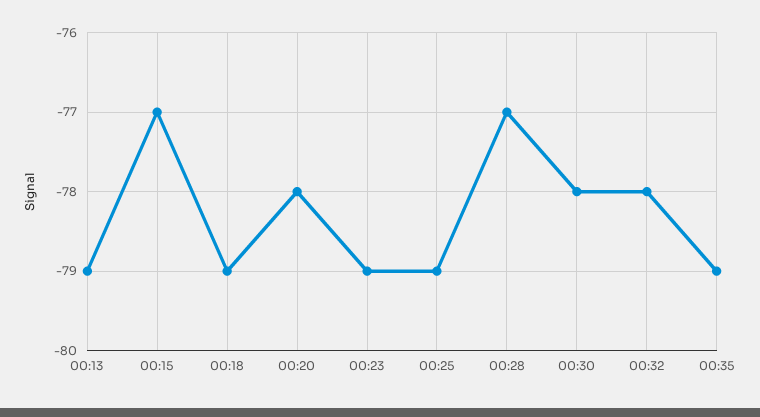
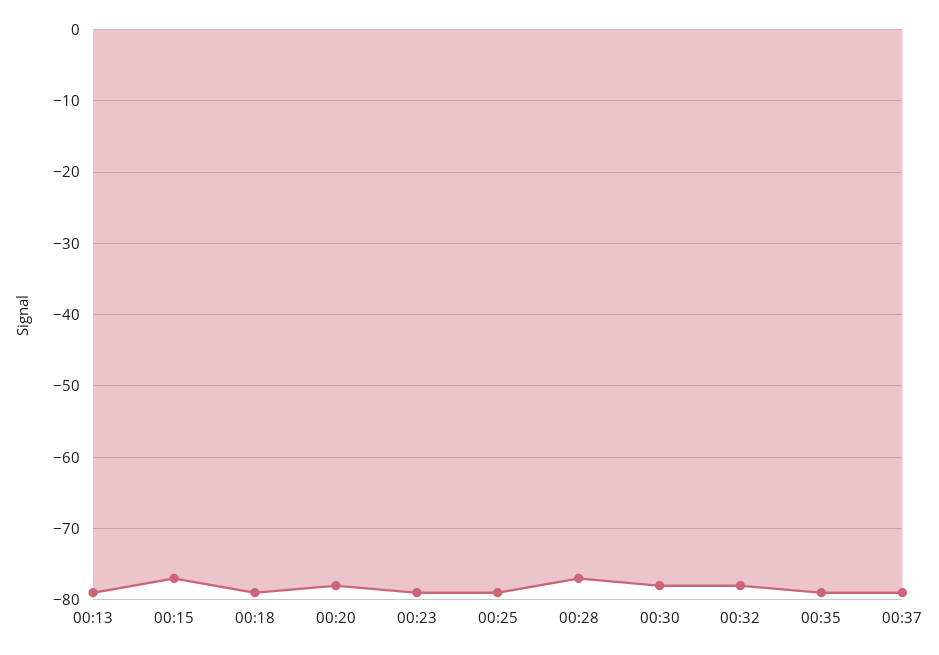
00:37: none -> -79

